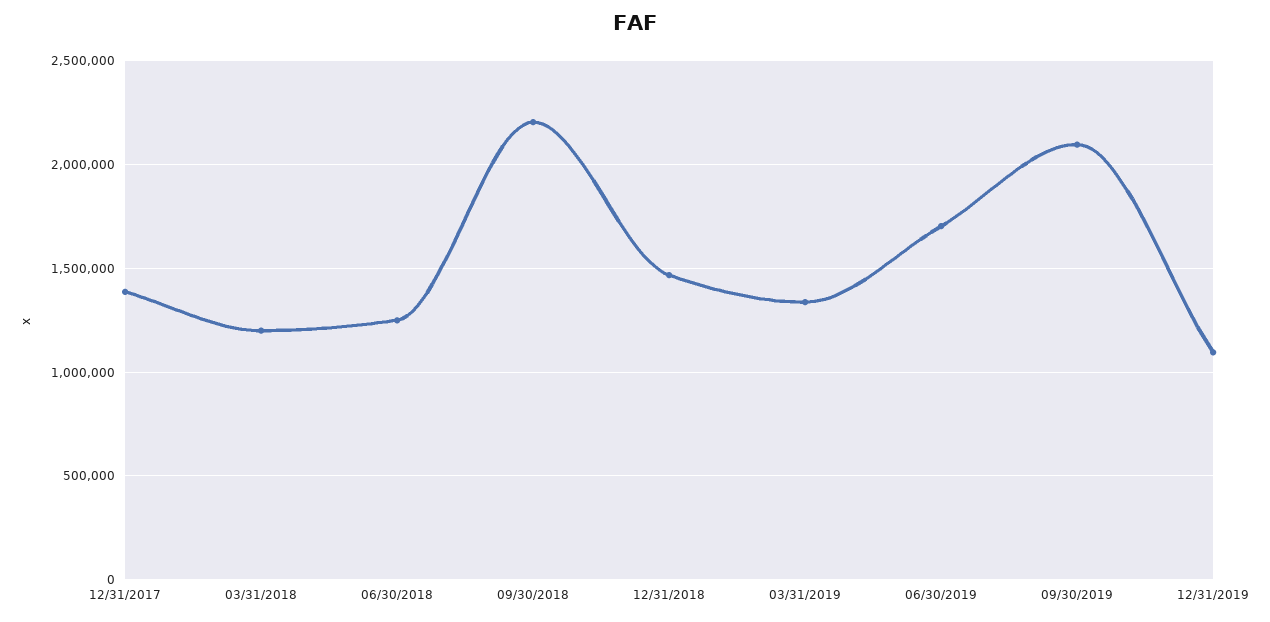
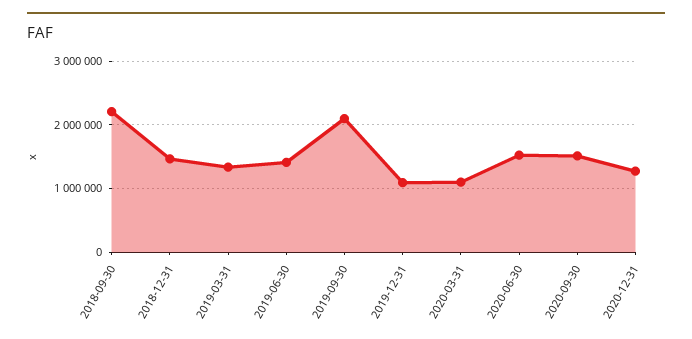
12/31/2017: 1400000 -> none
03/31/2018: 1200000 -> none
06/30/2018: 1250000 -> none
06/30/2019: 1700000 -> 1400000
2020-03-31: none -> 1100000
2020-06-30: none -> 1500000
2020-09-30: none -> 1500000
2020-12-31: none -> 1300000

